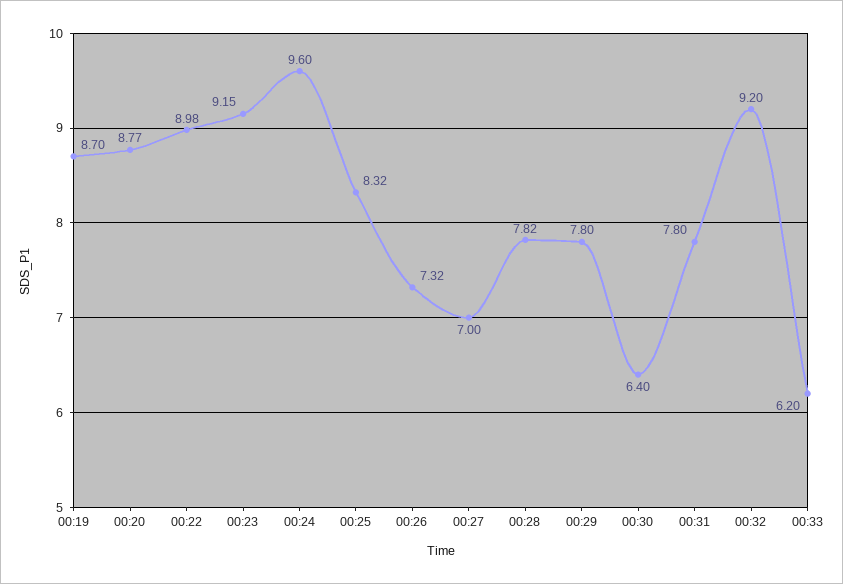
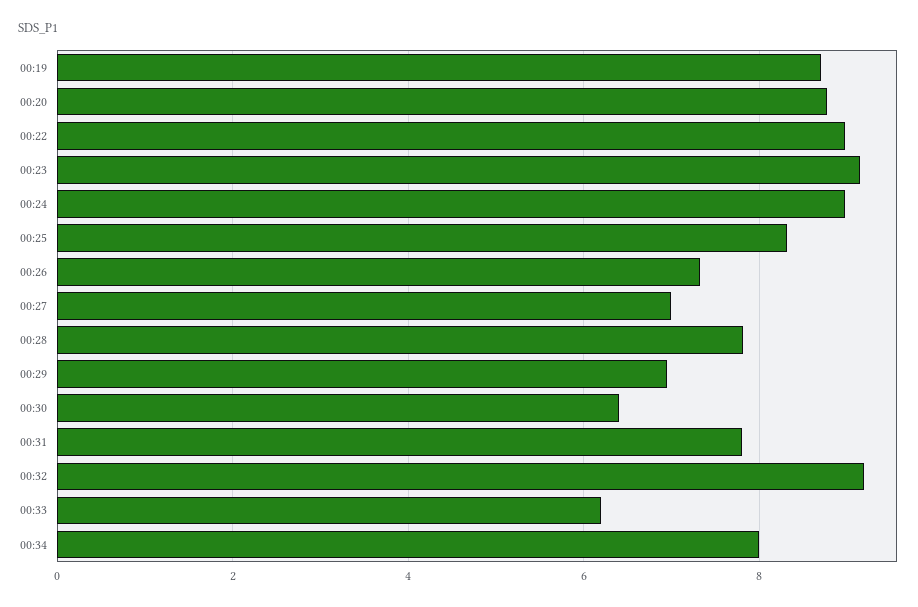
00:24: 9.6 -> 9
00:29: 7.8 -> 7
00:34: none -> 8

